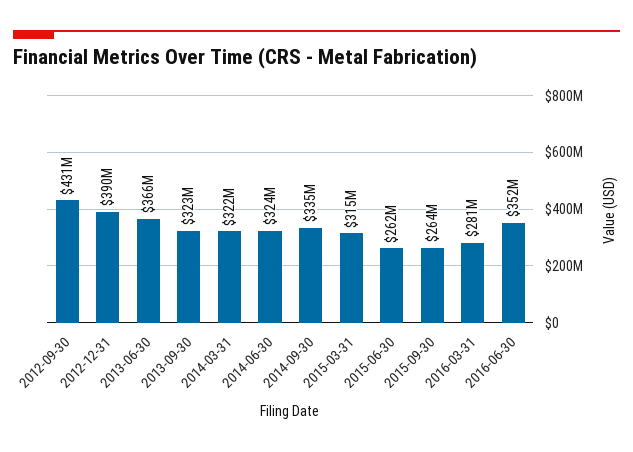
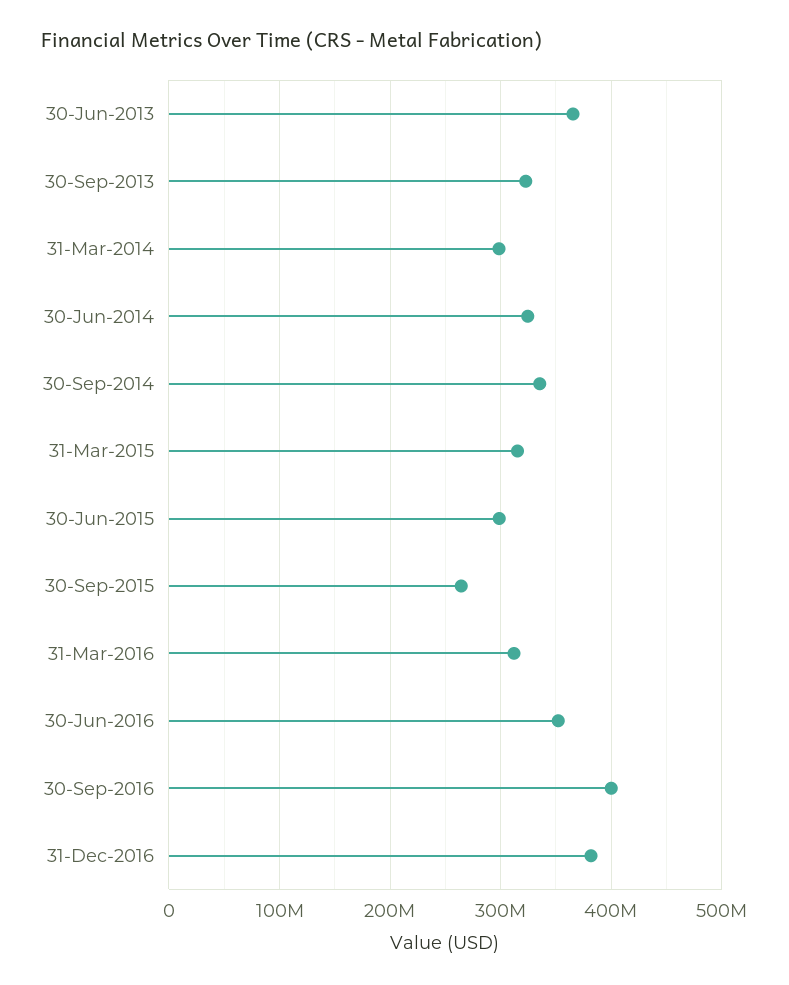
2012-09-30: 431000000 -> none
2012-12-31: 390000000 -> none
2014-03-31: 322000000 -> 300000000
2015-06-30: 262000000 -> 300000000
2016-03-31: 281000000 -> 310000000
30-Sep-2016: none -> 400000000
31-Dec-2016: none -> 380000000

